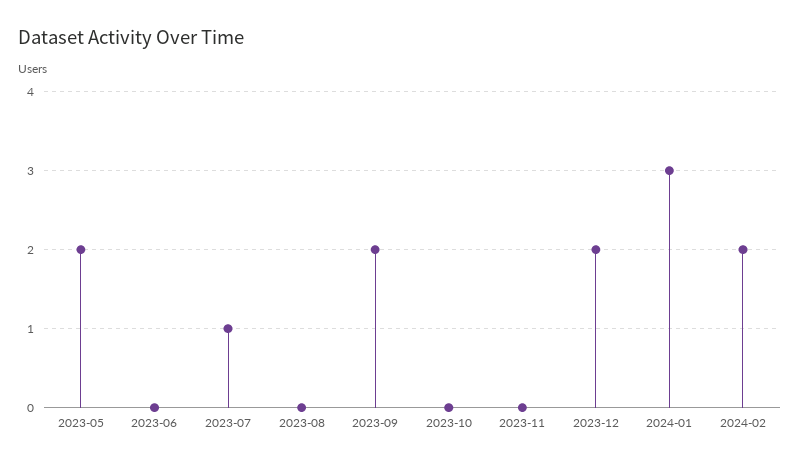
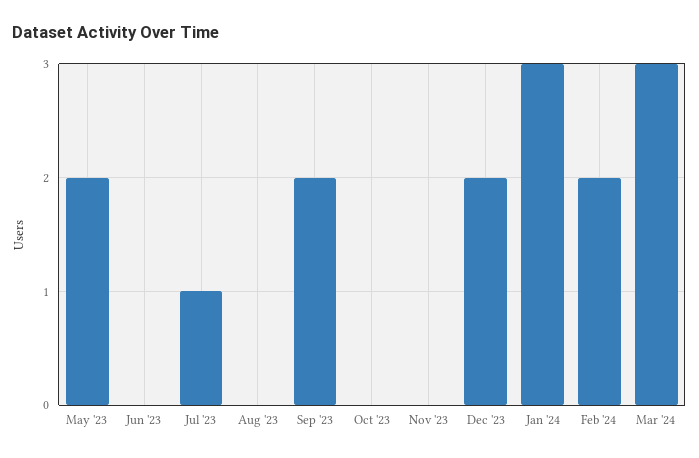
Mar '24: none -> 3

